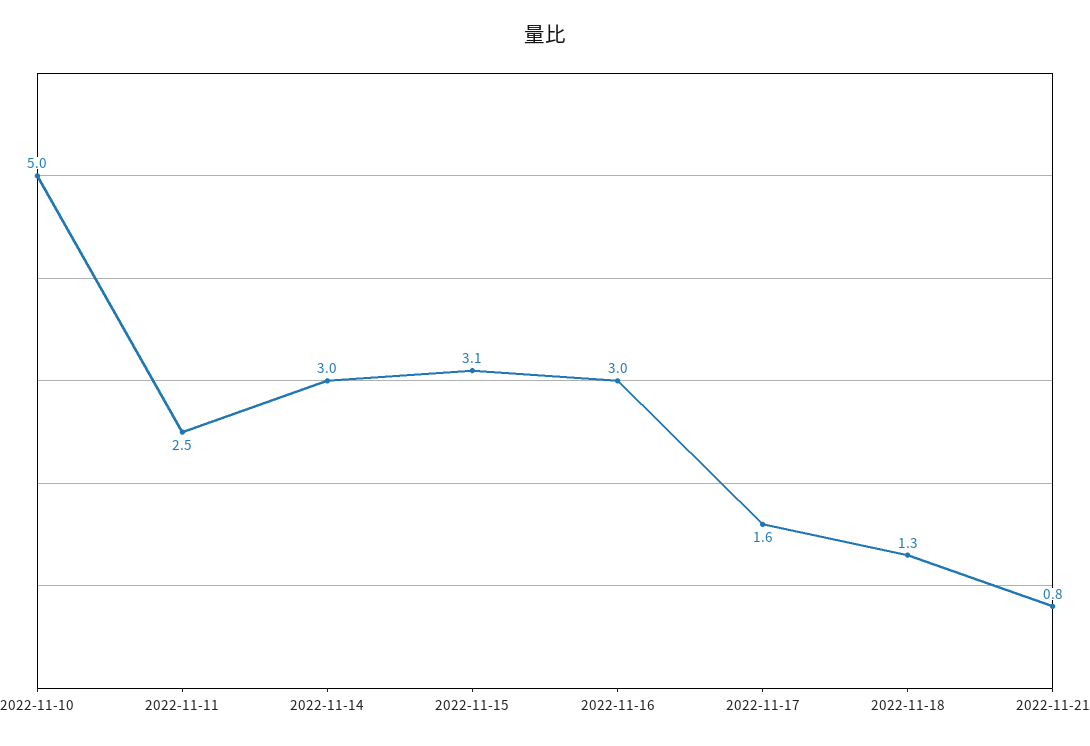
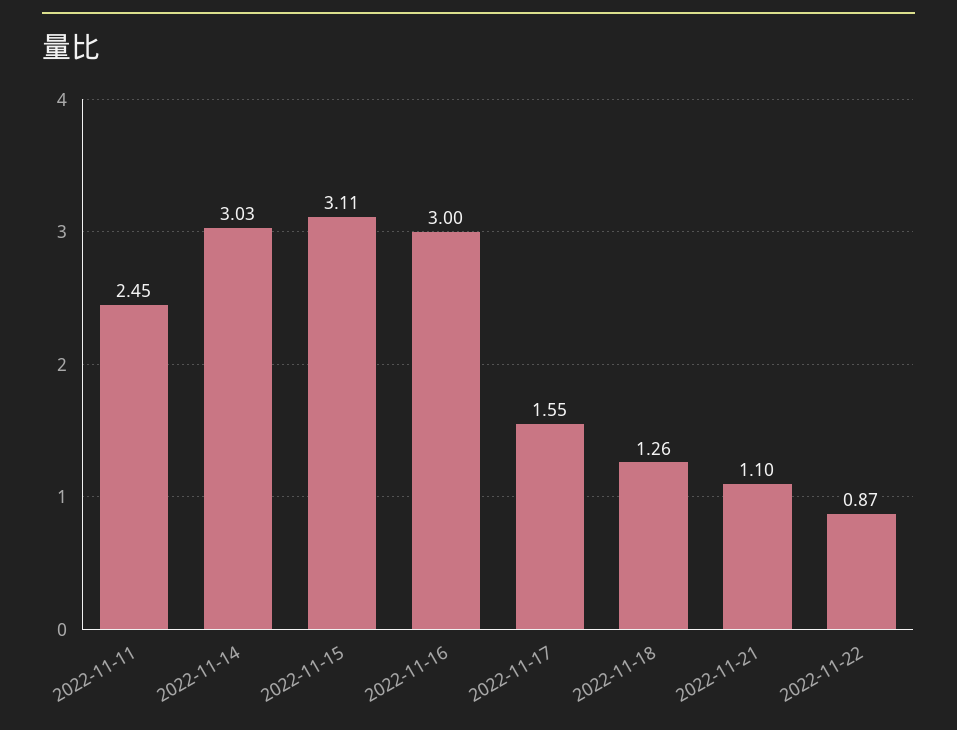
2022-11-10: 5 -> none
2022-11-21: 0.8 -> 1.1
2022-11-22: none -> 0.87

